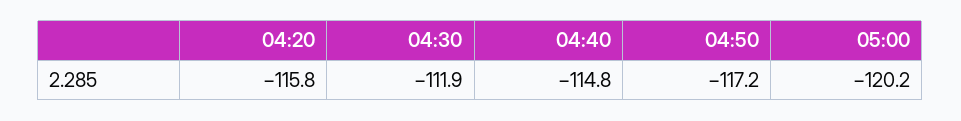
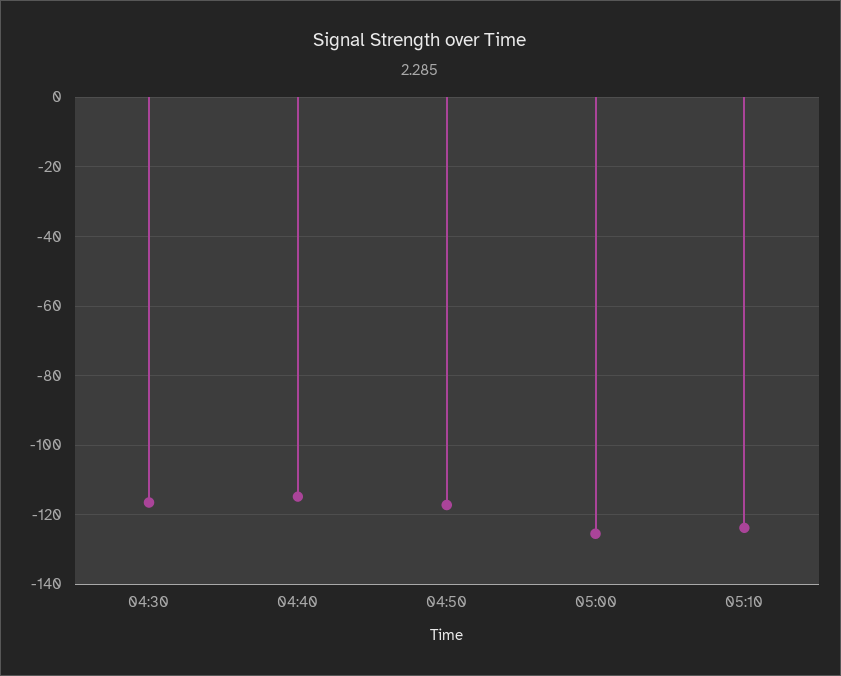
04:20: -115.8 -> none
04:30: -111.9 -> -116
05:00: -120.2 -> -126
05:10: none -> -124

